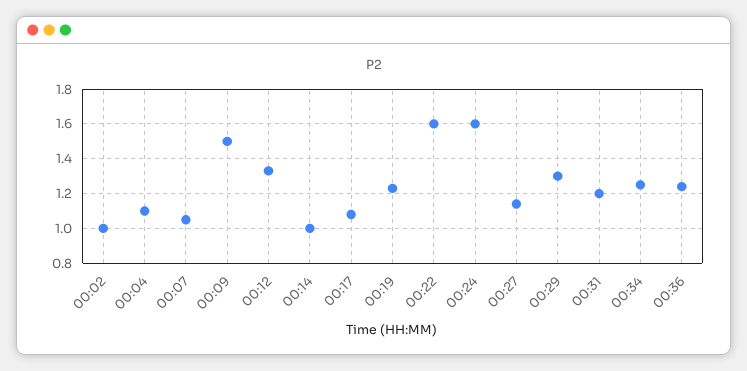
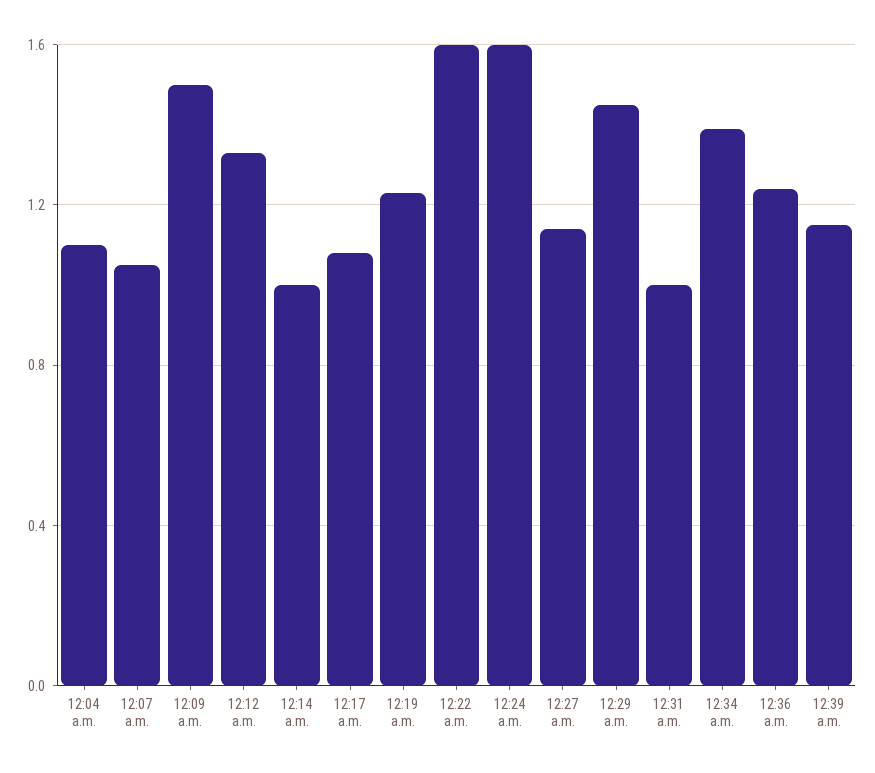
00:02: 1 -> none
00:29: 1.3 -> 1.45
00:31: 1.2 -> 1
00:34: 1.25 -> 1.4
12:39 a.m.: none -> 1.15

